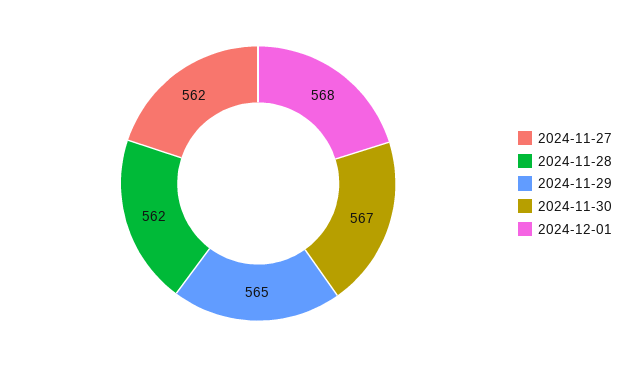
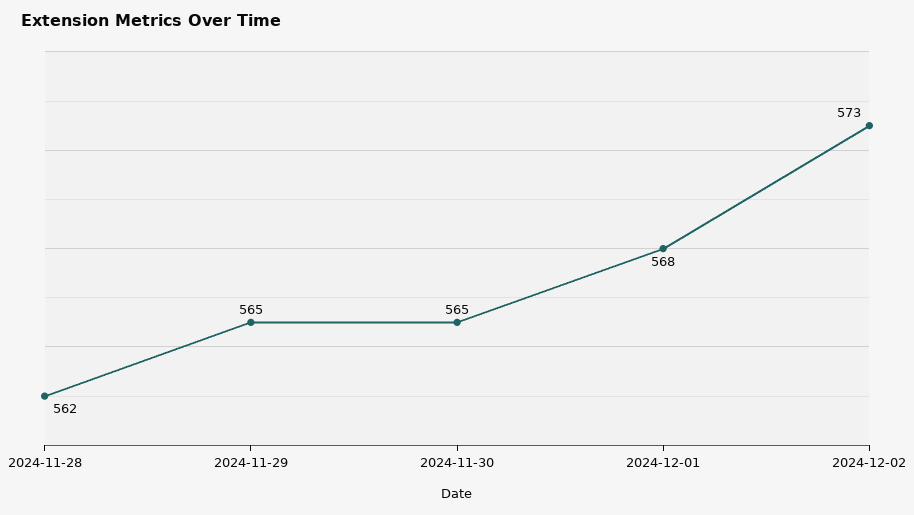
2024-11-27: 562 -> none
2024-11-30: 567 -> 565
2024-12-02: none -> 573

